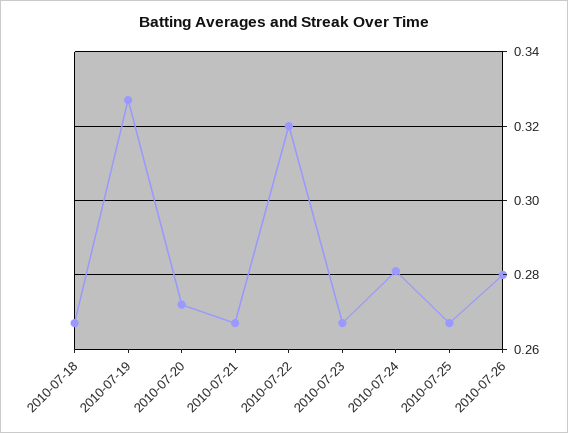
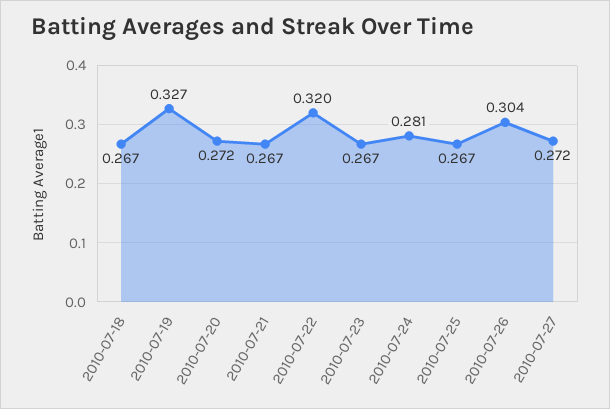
2010-07-26: 0.28 -> 0.304
2010-07-27: none -> 0.272

